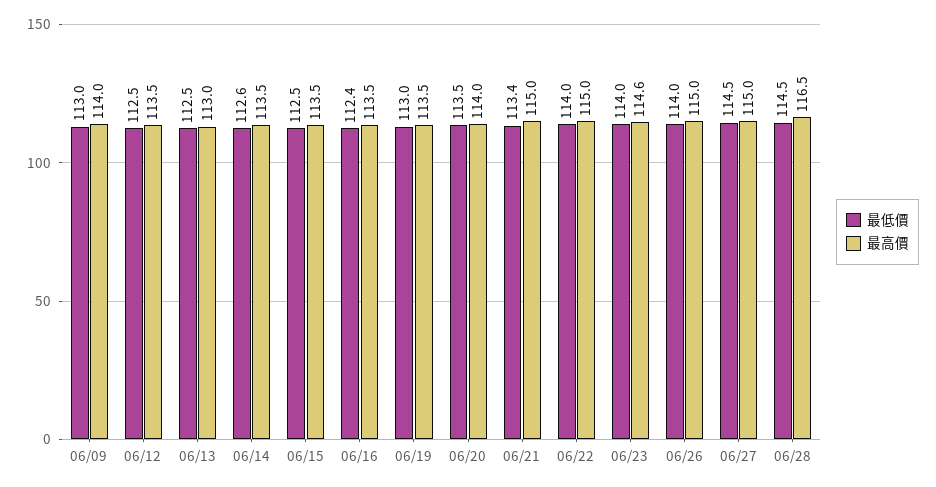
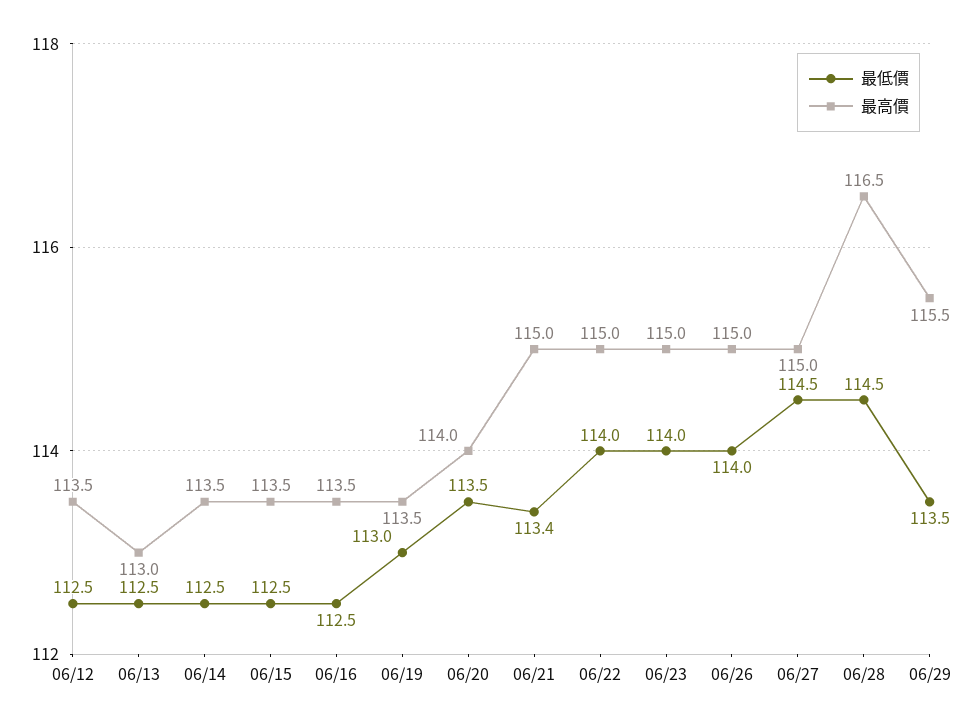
最低價, 06/09: 113 -> none
最高價, 06/09: 114 -> none
最低價, 06/14: 112.6 -> 112.5
最低價, 06/16: 112.4 -> 112.5
最高價, 06/23: 114.6 -> 115
最低價, 06/29: none -> 113.5
最高價, 06/29: none -> 115.5

